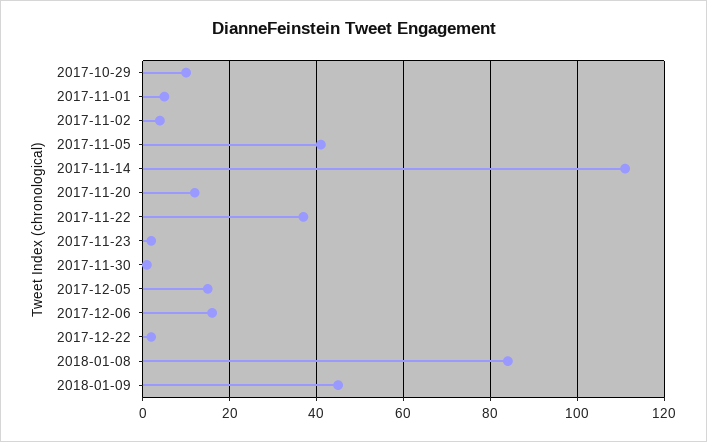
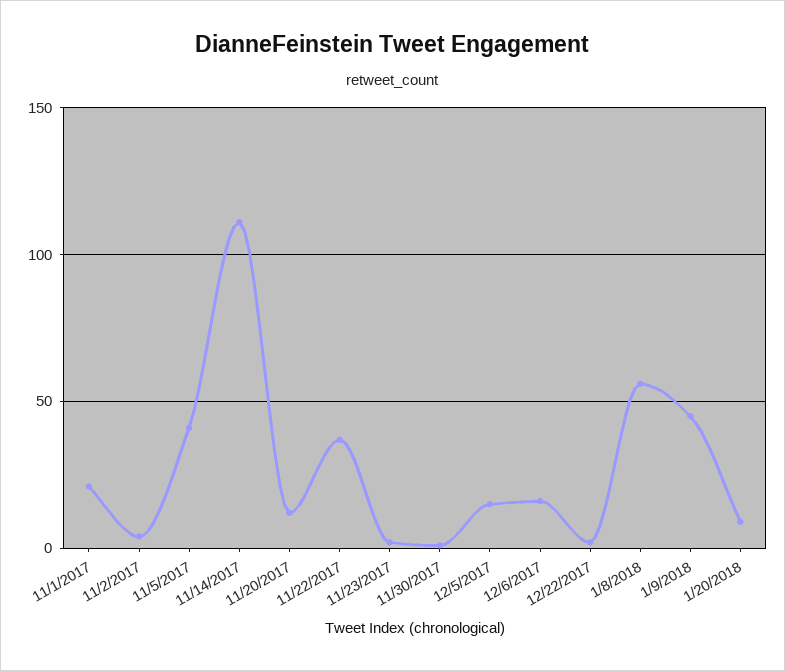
2017-10-29: 10 -> none
2017-11-01: 5 -> 20
2018-01-08: 85 -> 55
1/20/2018: none -> 10

